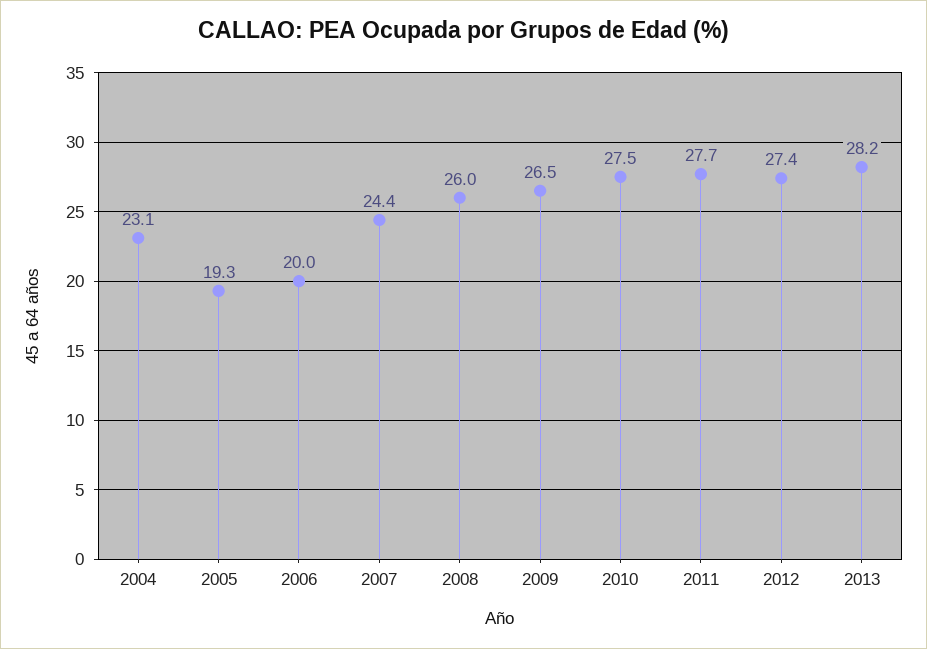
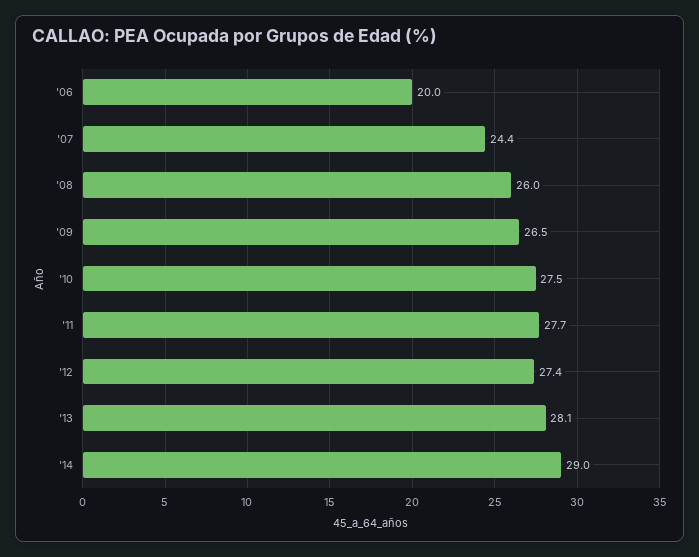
2004: 23.1 -> none
2005: 19.3 -> none
2013: 28.2 -> 28.1
'14: none -> 29

